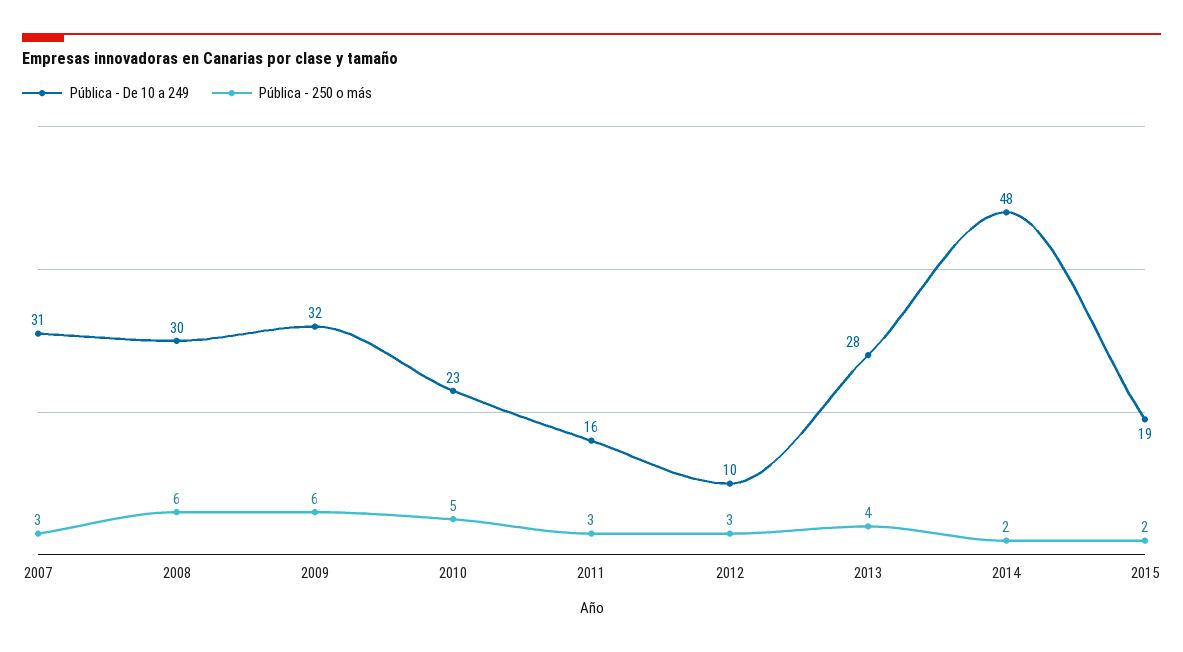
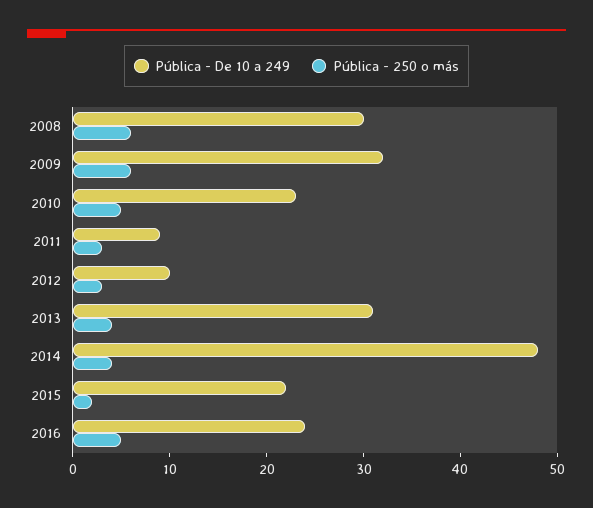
Pública - De 10 a 249, 2007: 31 -> none
Pública - 250 o más, 2007: 3 -> none
Pública - De 10 a 249, 2011: 16 -> 9
Pública - De 10 a 249, 2013: 28 -> 31
Pública - 250 o más, 2014: 2 -> 4
Pública - De 10 a 249, 2015: 19 -> 22
Pública - De 10 a 249, 2016: none -> 24
Pública - 250 o más, 2016: none -> 5

